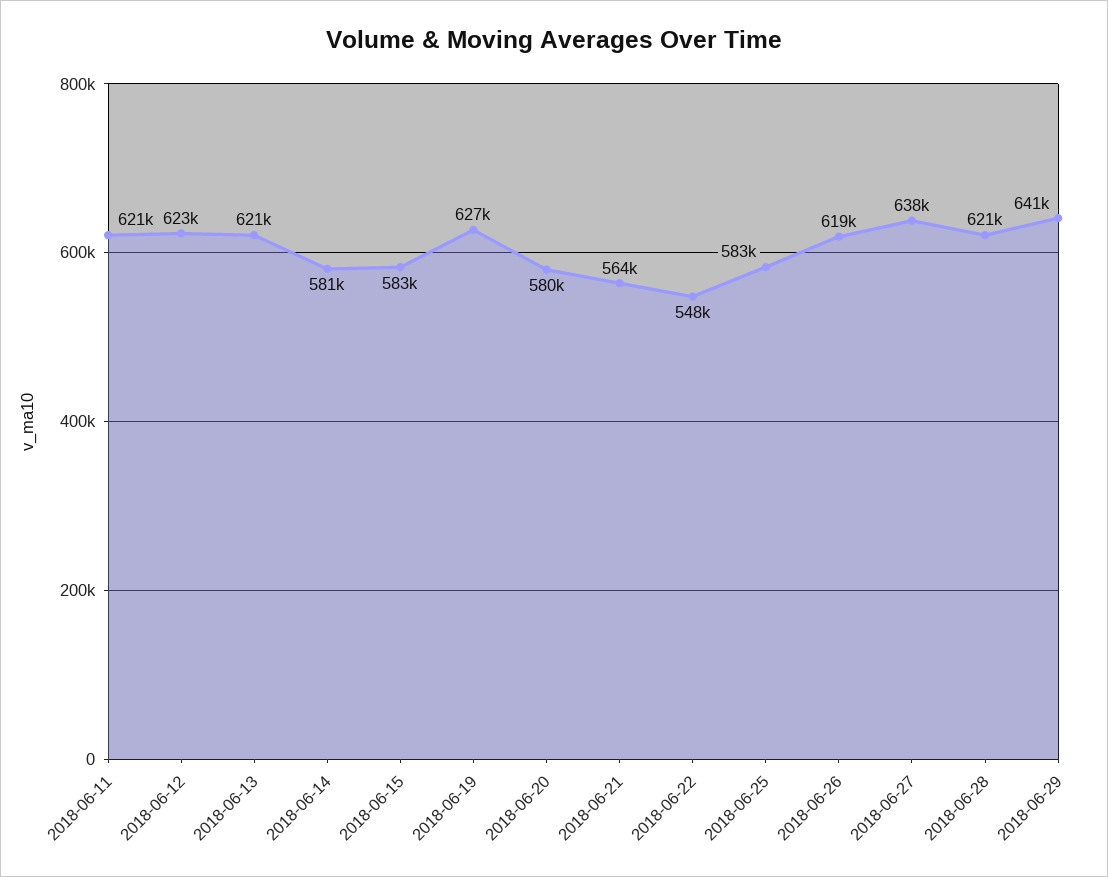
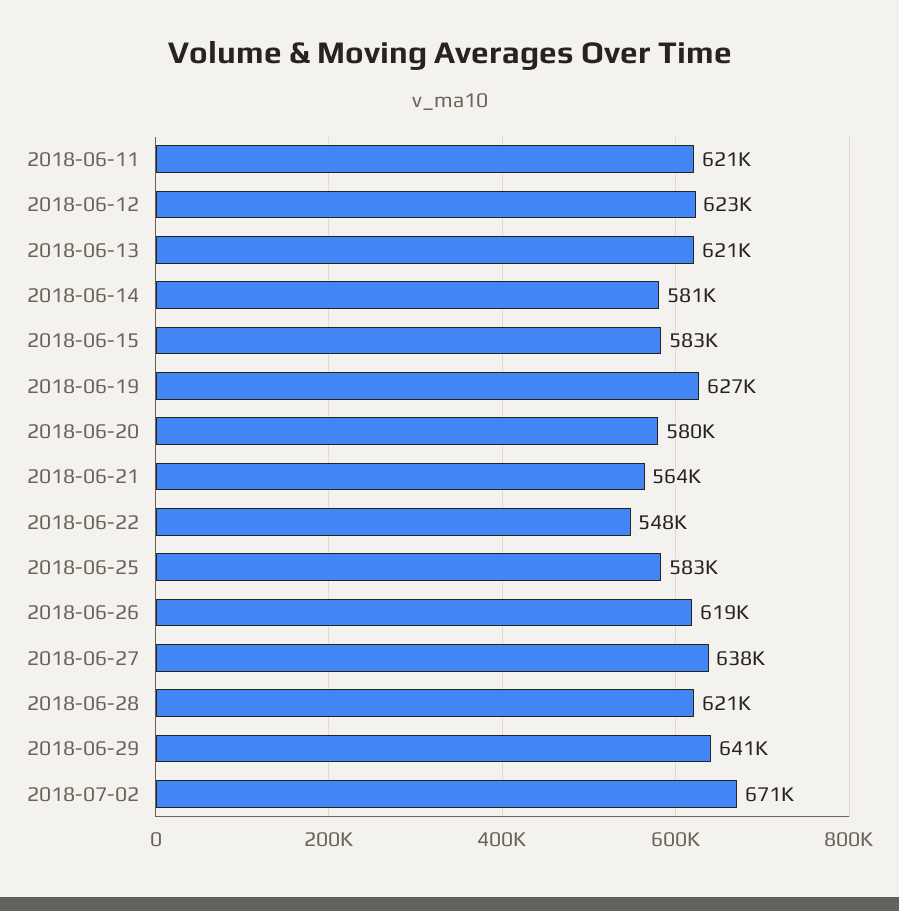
2018-07-02: none -> 671000

